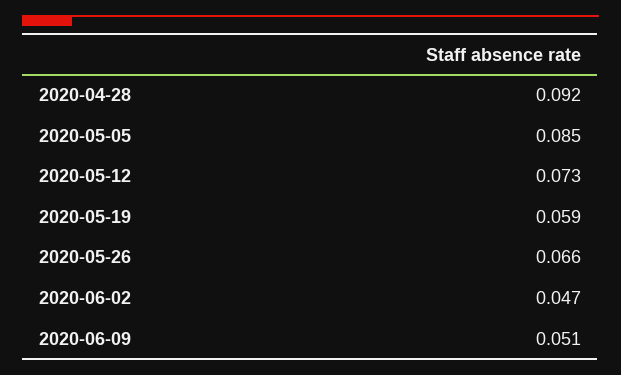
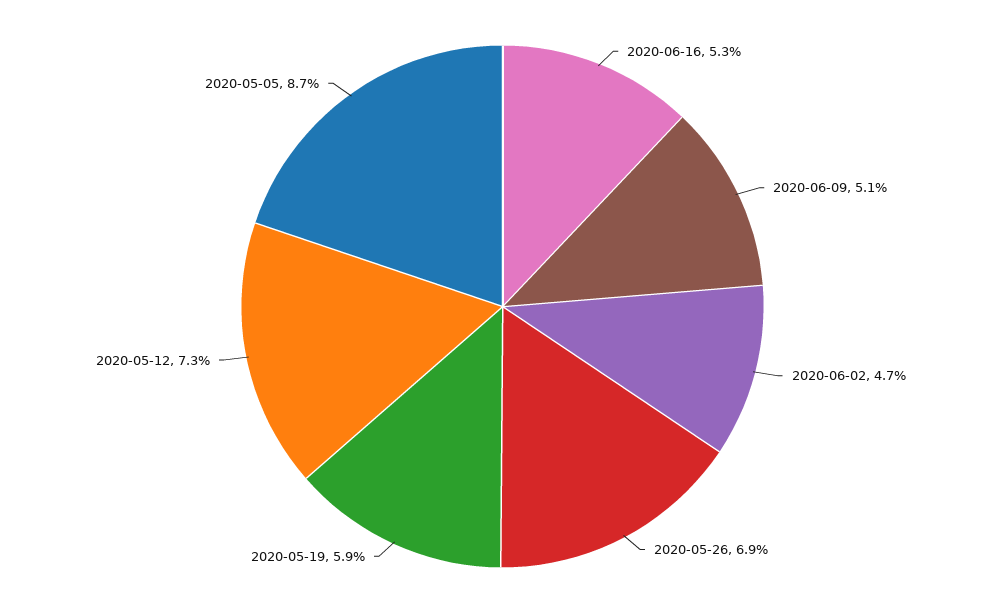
2020-04-28: 0.092 -> none
2020-05-05: 0.085 -> 0.087
2020-05-26: 0.066 -> 0.069
2020-06-16: none -> 0.053

